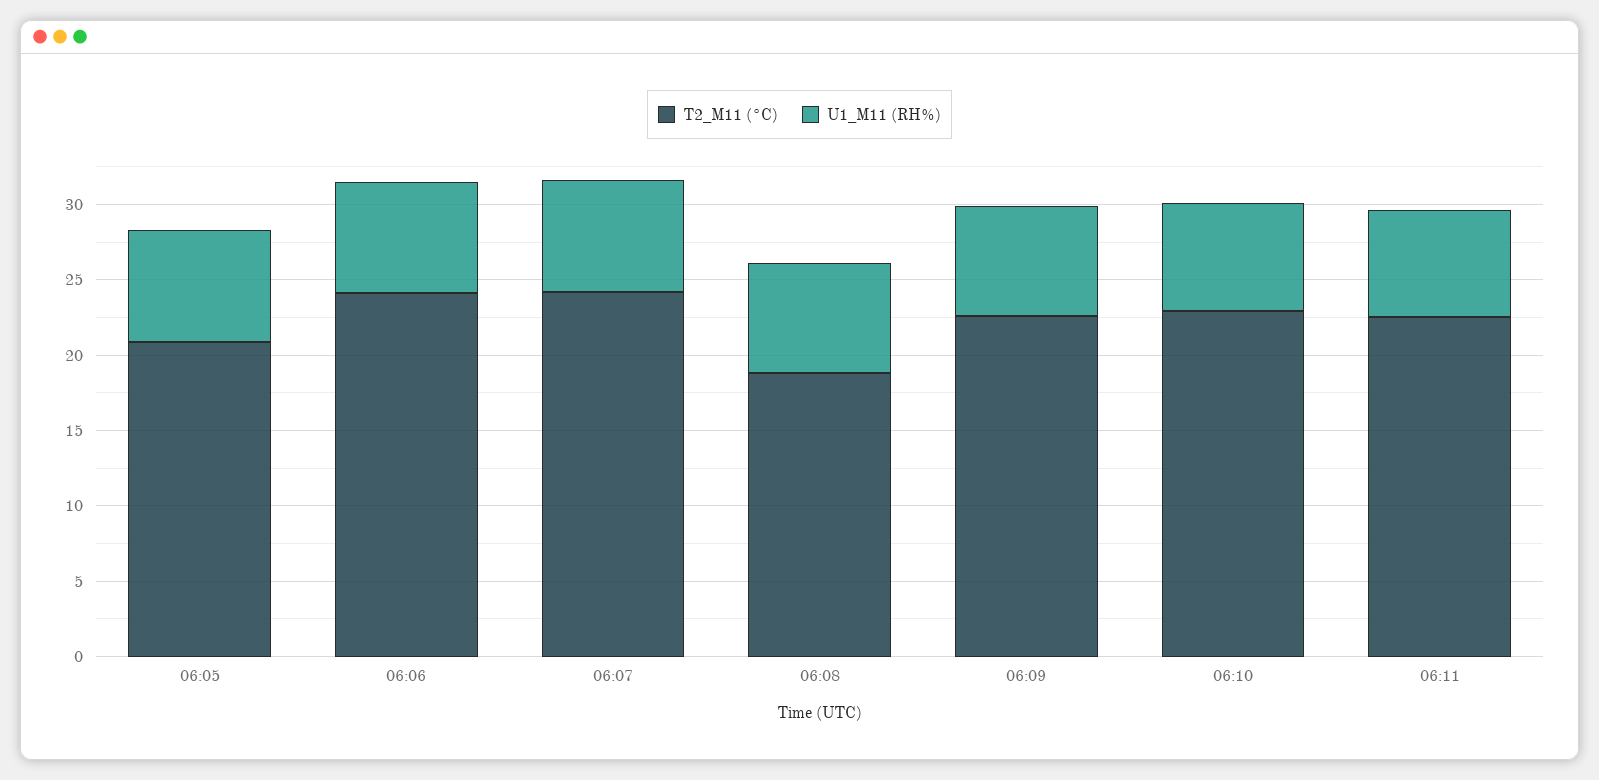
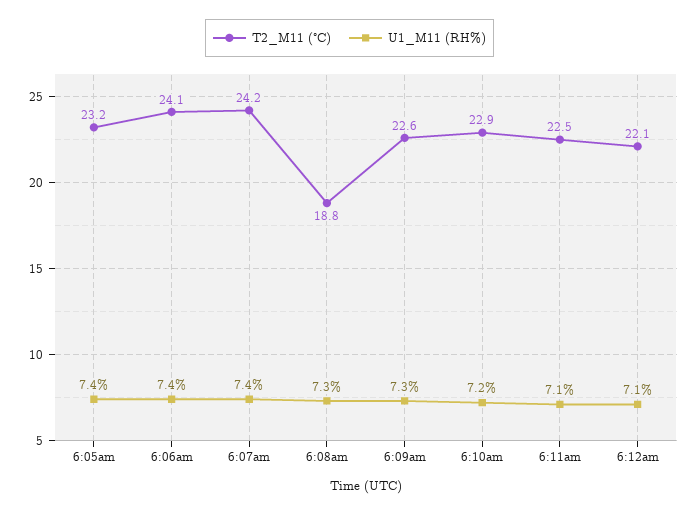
T2_M11 (°C), 06:05: 21 -> 23.2
T2_M11 (°C), 6:12am: none -> 22.1
U1_M11 (RH%), 6:12am: none -> 7.1

